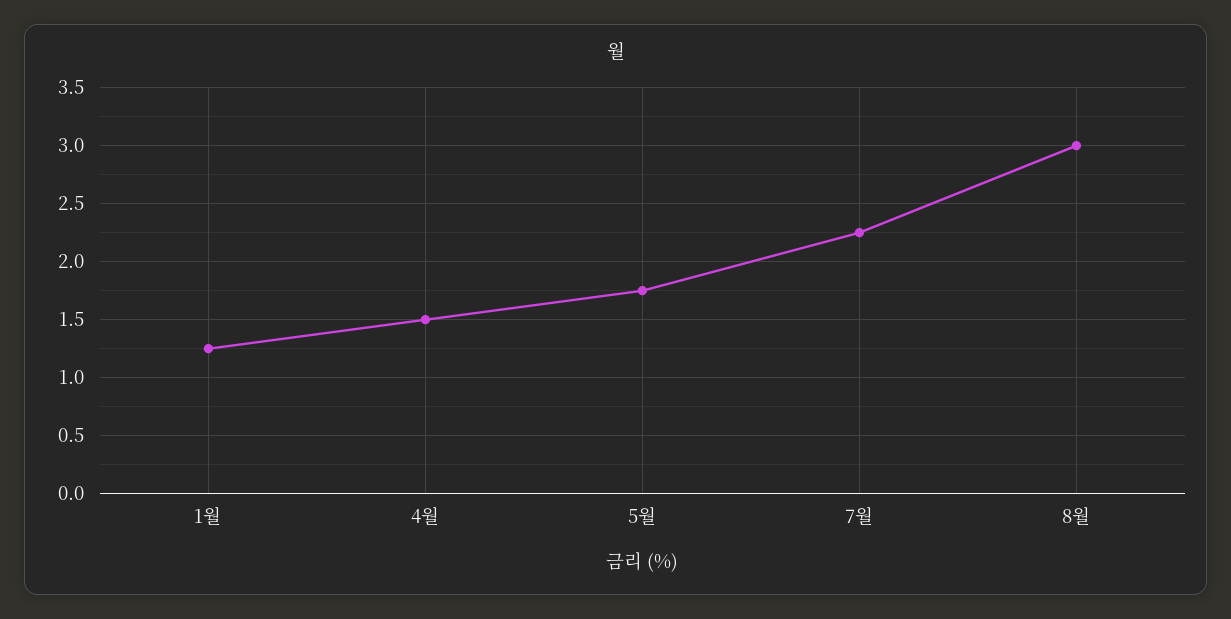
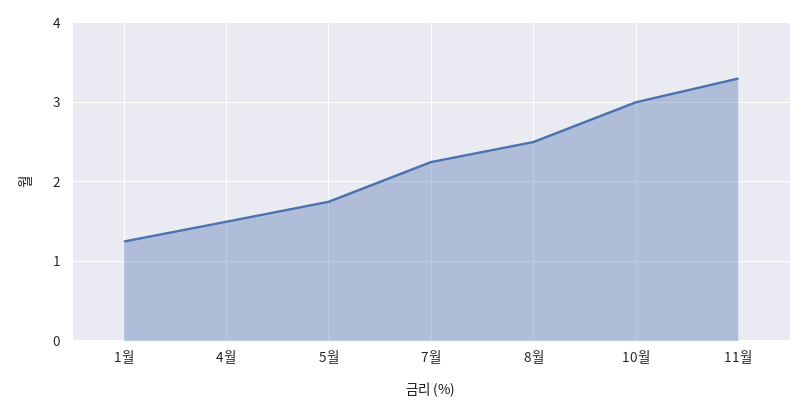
8월: 3 -> 2.5
10월: none -> 3
11월: none -> 3.3

